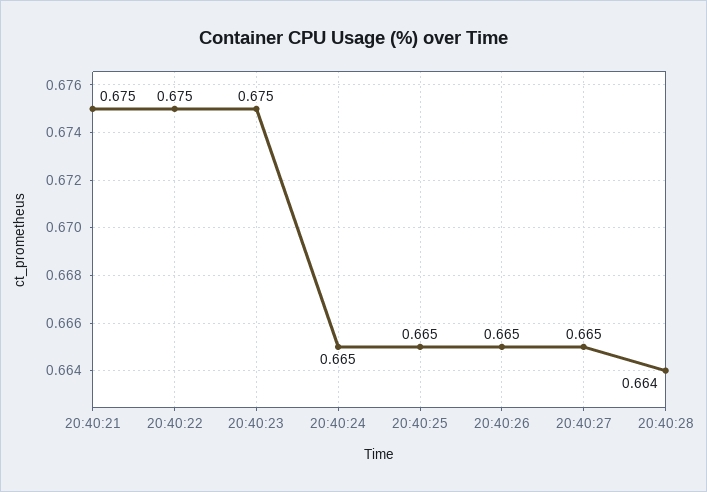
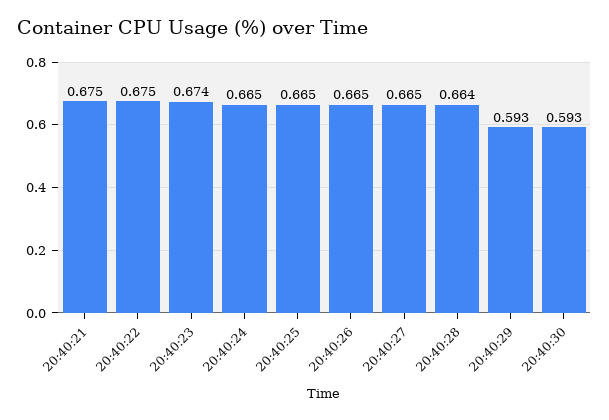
20:40:23: 0.675 -> 0.674
20:40:29: none -> 0.593
20:40:30: none -> 0.593

